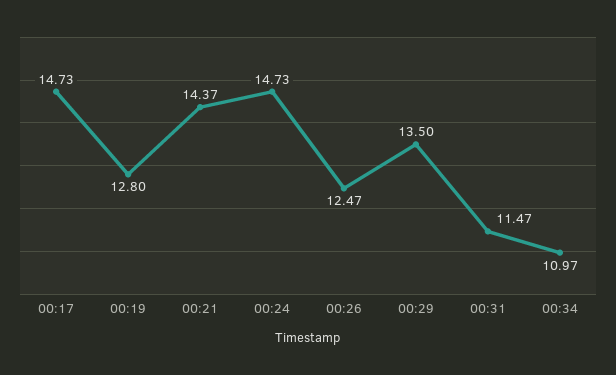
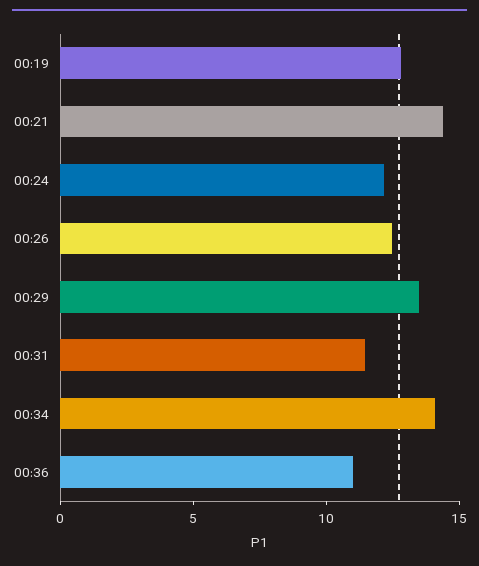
00:17: 14.73 -> none
00:24: 14.73 -> 12
00:34: 10.97 -> 14
00:36: none -> 11

